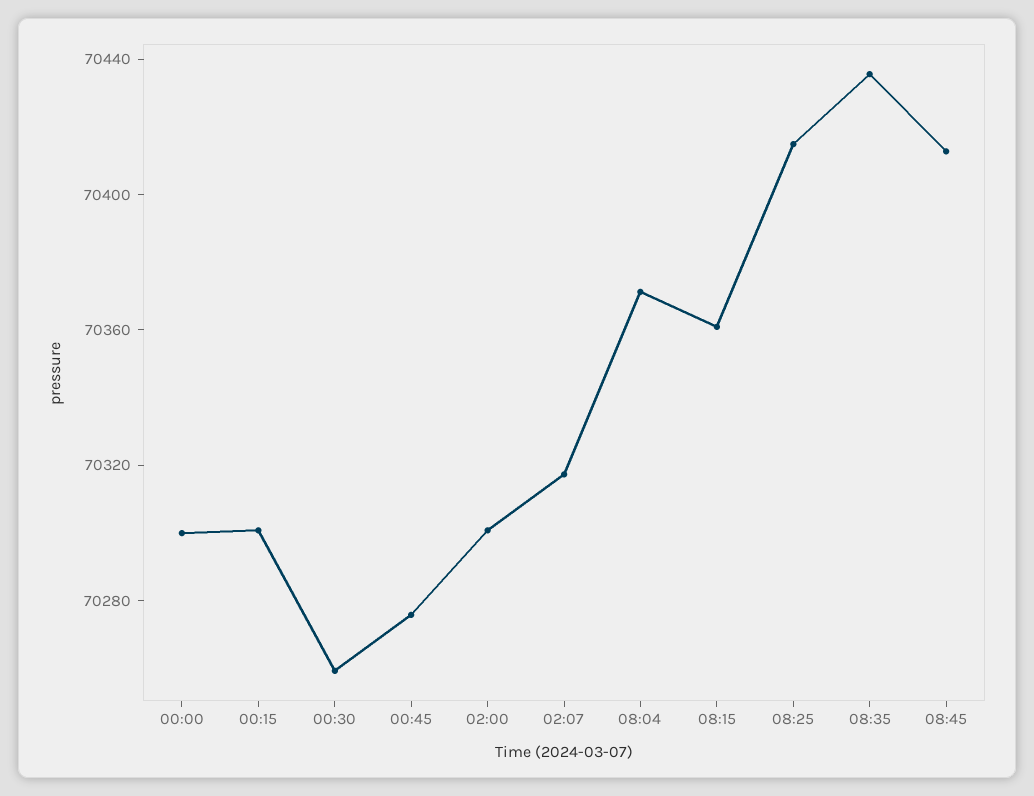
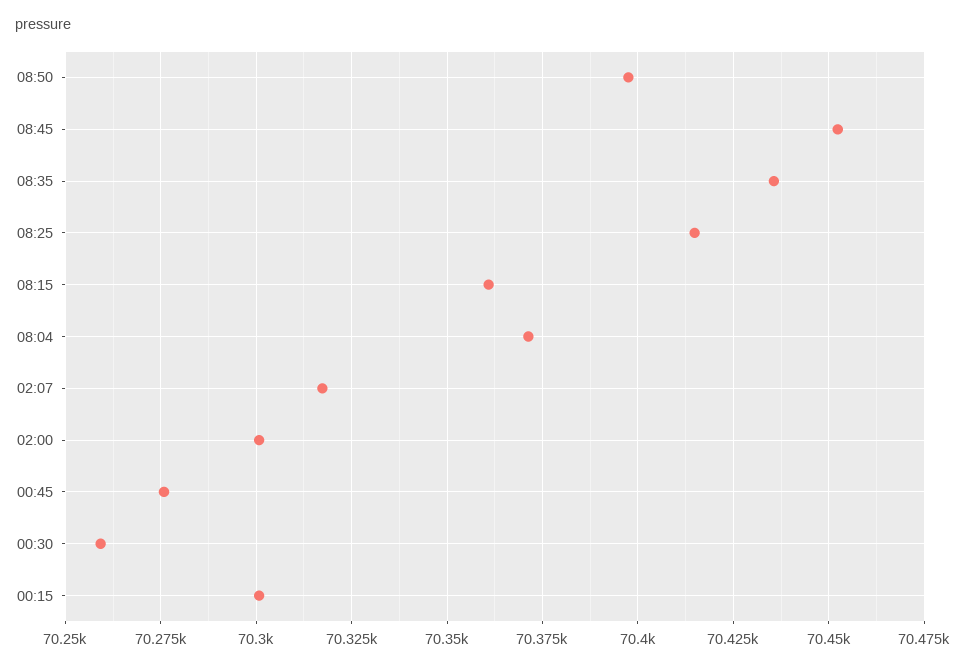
00:00: 70300 -> none
08:45: 70410 -> 70452.5
08:50: none -> 70397.5

